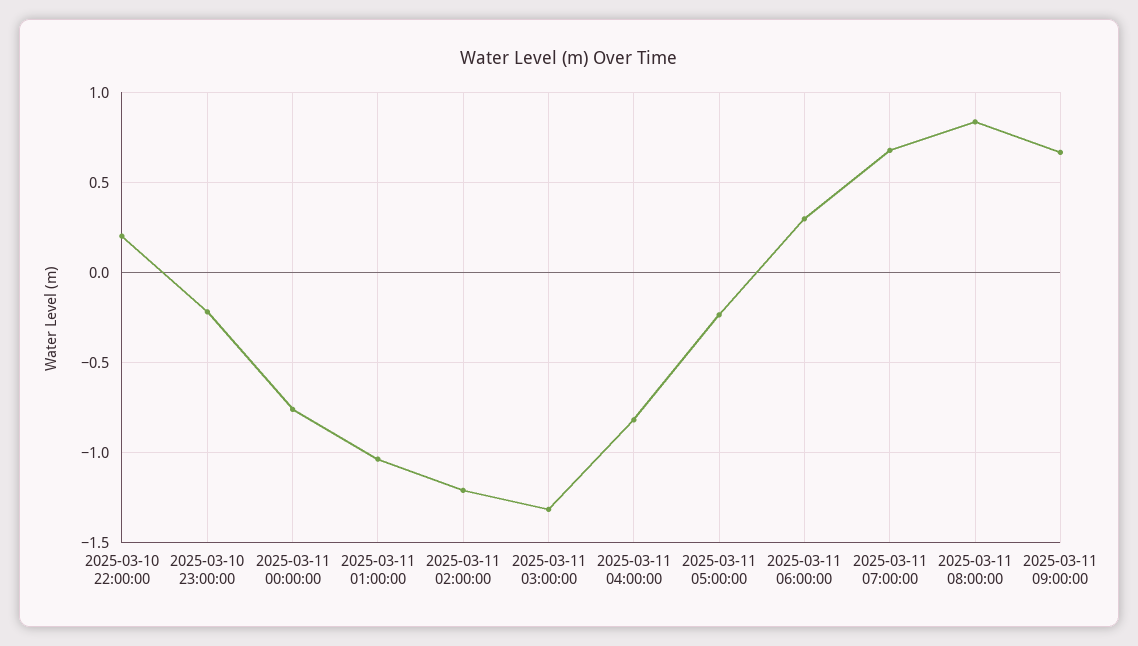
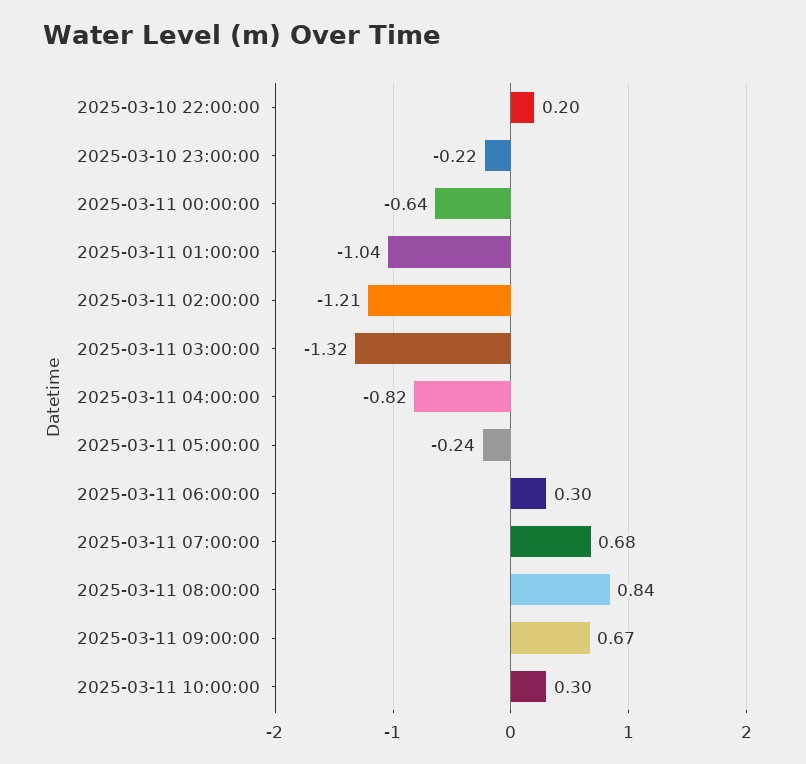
2025-03-11 00:00:00: -0.75 -> -0.64
2025-03-11 10:00:00: none -> 0.3

